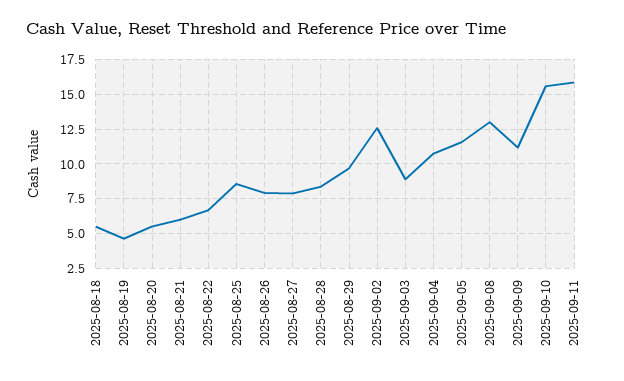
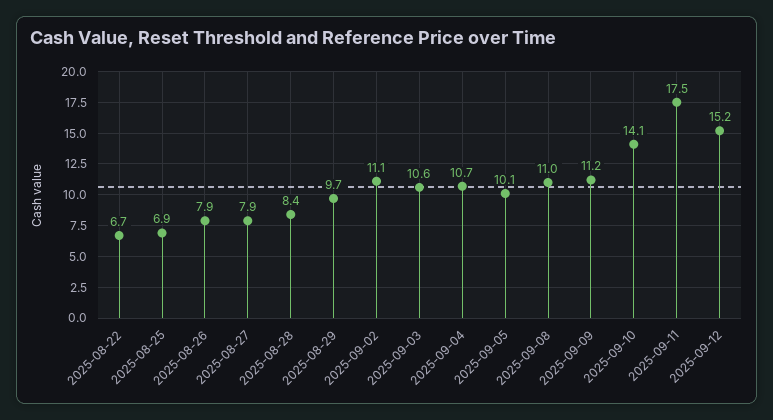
2025-08-18: 5.5 -> none
2025-08-19: 4.5 -> none
2025-08-20: 5.5 -> none
2025-08-21: 6 -> none
2025-08-25: 8.5 -> 6.9
2025-09-02: 12.5 -> 11.1
2025-09-03: 9 -> 10.6
2025-09-05: 11.5 -> 10.1
2025-09-08: 13 -> 11
2025-09-10: 15.5 -> 14.1
2025-09-11: 16 -> 17.5
2025-09-12: none -> 15.2

